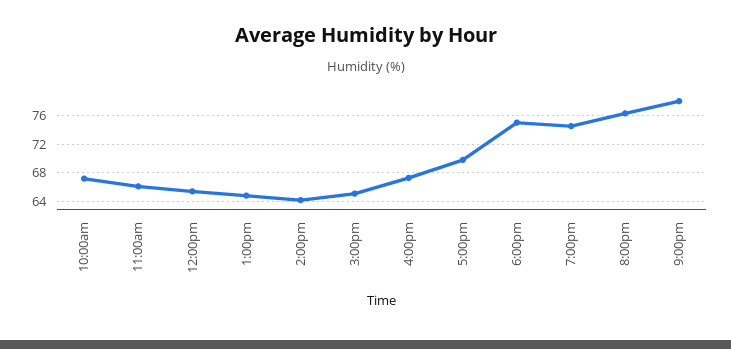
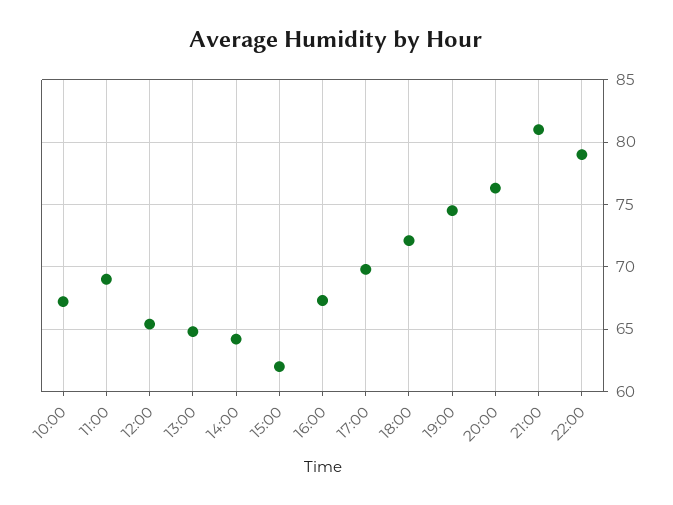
11:00am: 66 -> 69
3:00pm: 65 -> 62
6:00pm: 75 -> 72
9:00pm: 78 -> 81
22:00: none -> 79

